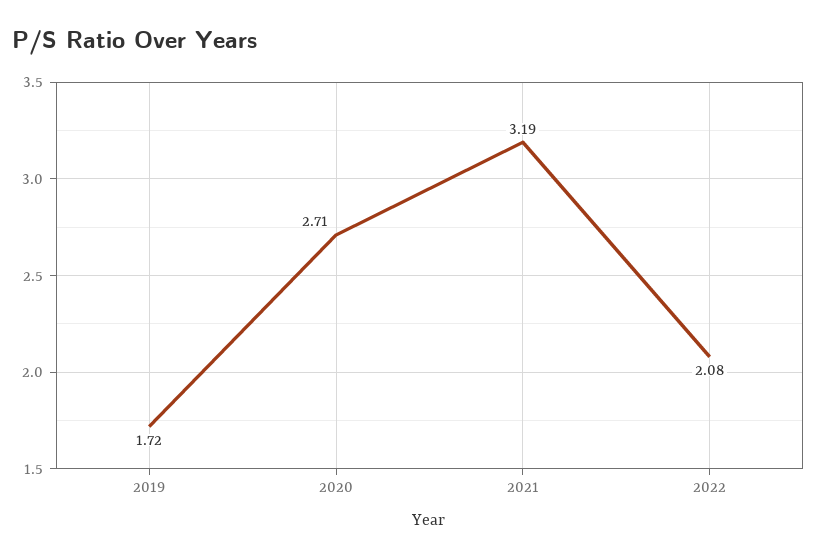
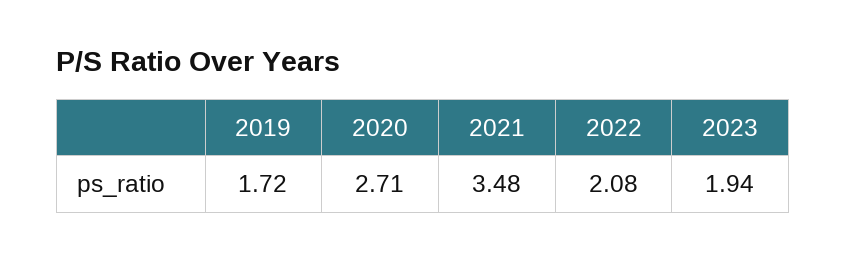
2021: 3.19 -> 3.48
2023: none -> 1.94

